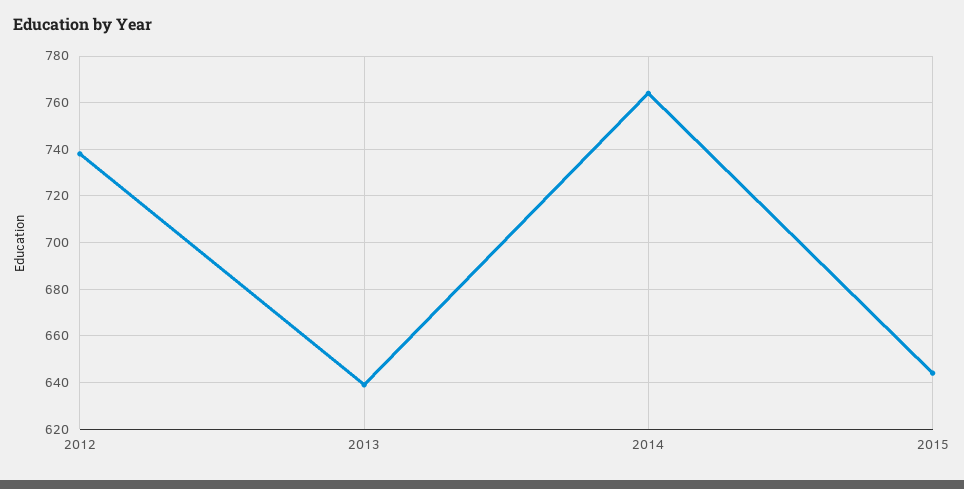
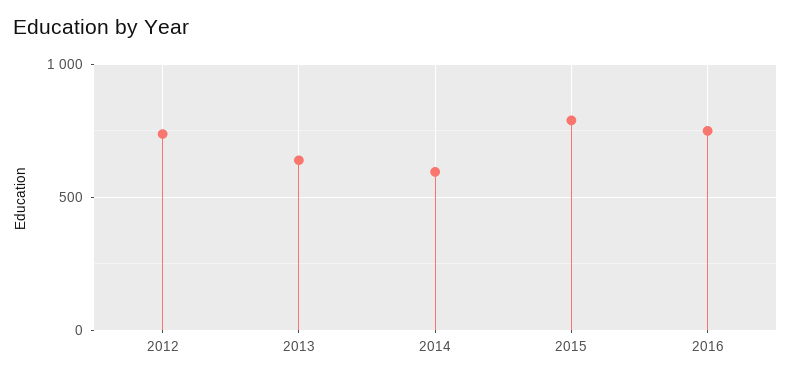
2014: 765 -> 600
2015: 645 -> 800
2016: none -> 750

